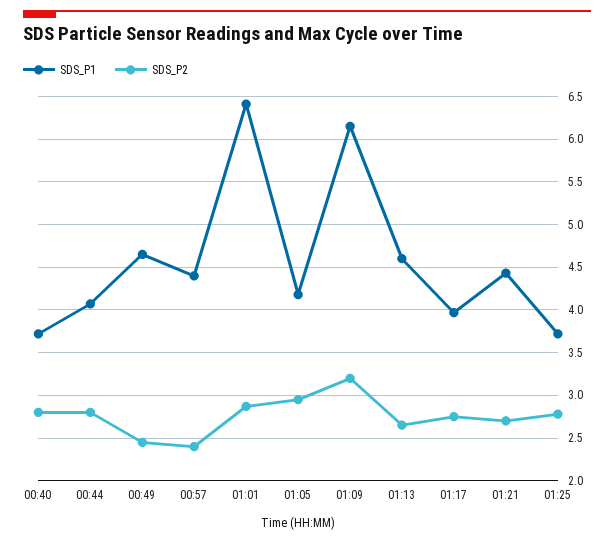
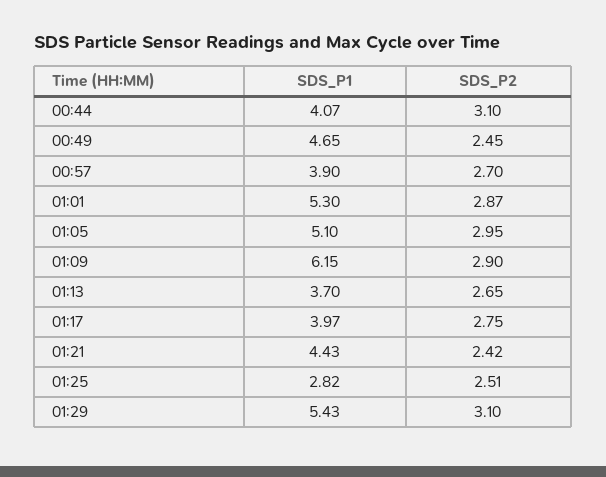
SDS_P1, 00:40: 3.7 -> none
SDS_P2, 00:40: 2.8 -> none
SDS_P2, 00:44: 2.8 -> 3.1
SDS_P1, 00:57: 4.4 -> 3.9
SDS_P2, 00:57: 2.4 -> 2.7
SDS_P1, 01:01: 6.4 -> 5.3
SDS_P1, 01:05: 4.2 -> 5.1
SDS_P2, 01:09: 3.2 -> 2.9
SDS_P1, 01:13: 4.6 -> 3.7
SDS_P2, 01:21: 2.7 -> 2.42
SDS_P1, 01:25: 3.7 -> 2.82
SDS_P2, 01:25: 2.8 -> 2.51
SDS_P1, 01:29: none -> 5.43
SDS_P2, 01:29: none -> 3.1

